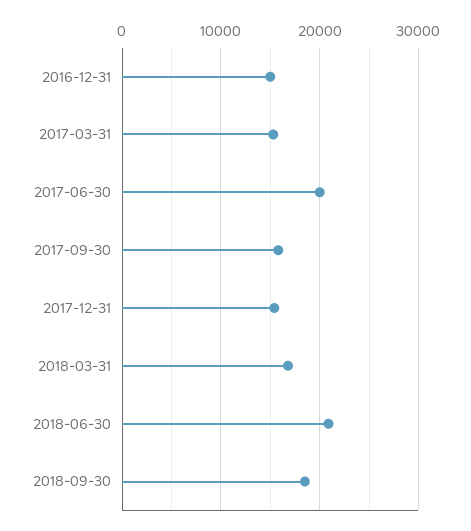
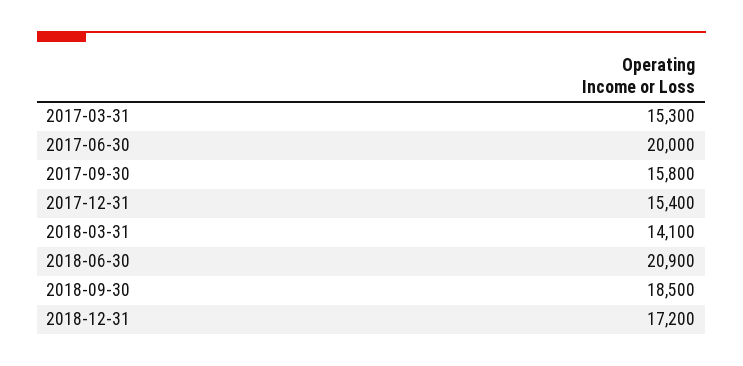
2016-12-31: 15000 -> none
2018-03-31: 17000 -> 14100
2018-12-31: none -> 17200

